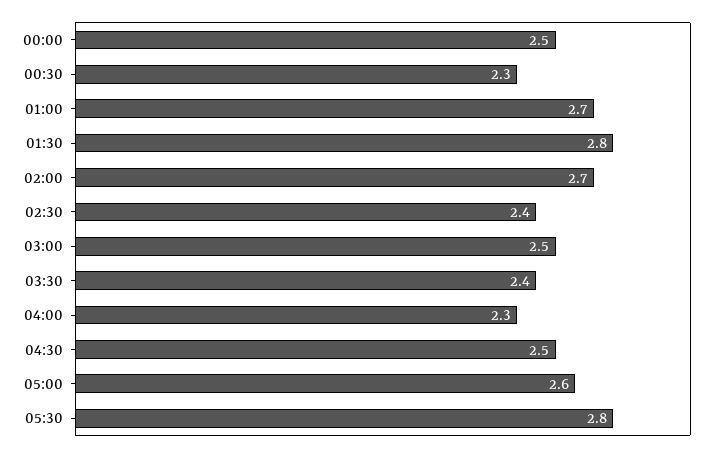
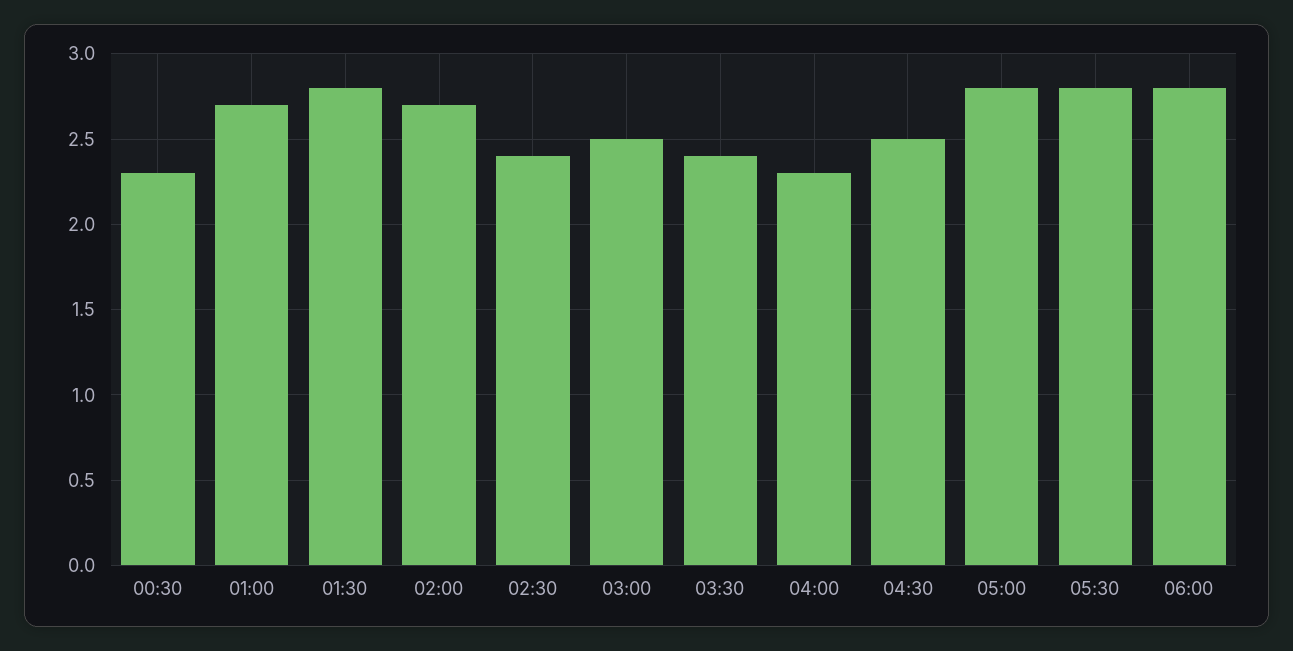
00:00: 2.5 -> none
05:00: 2.6 -> 2.8
06:00: none -> 2.8

